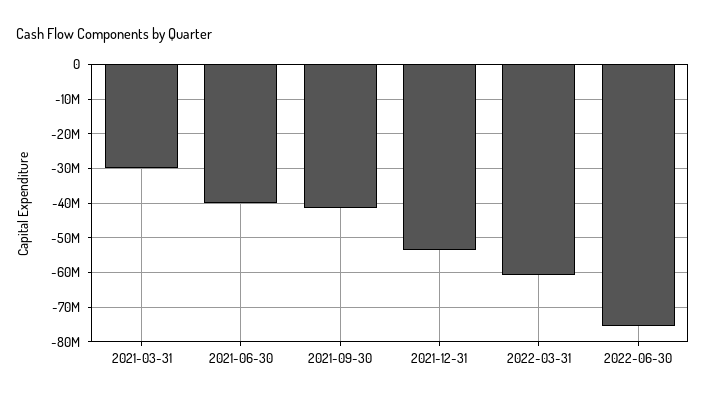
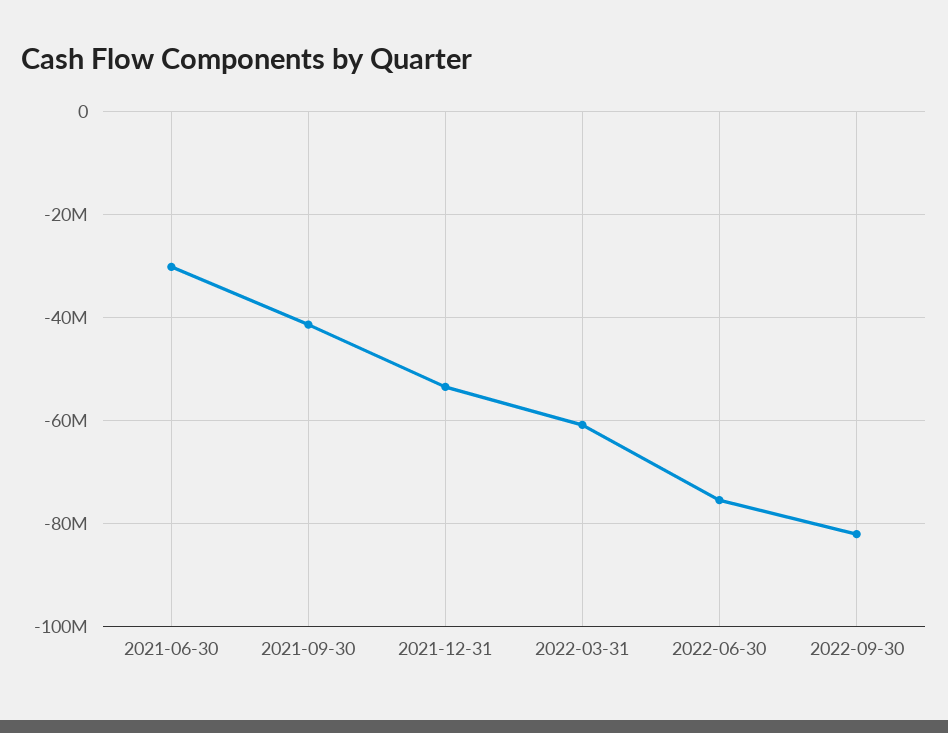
2021-03-31: -30000000 -> none
2021-06-30: -40000000 -> -30000000
2022-09-30: none -> -82000000

